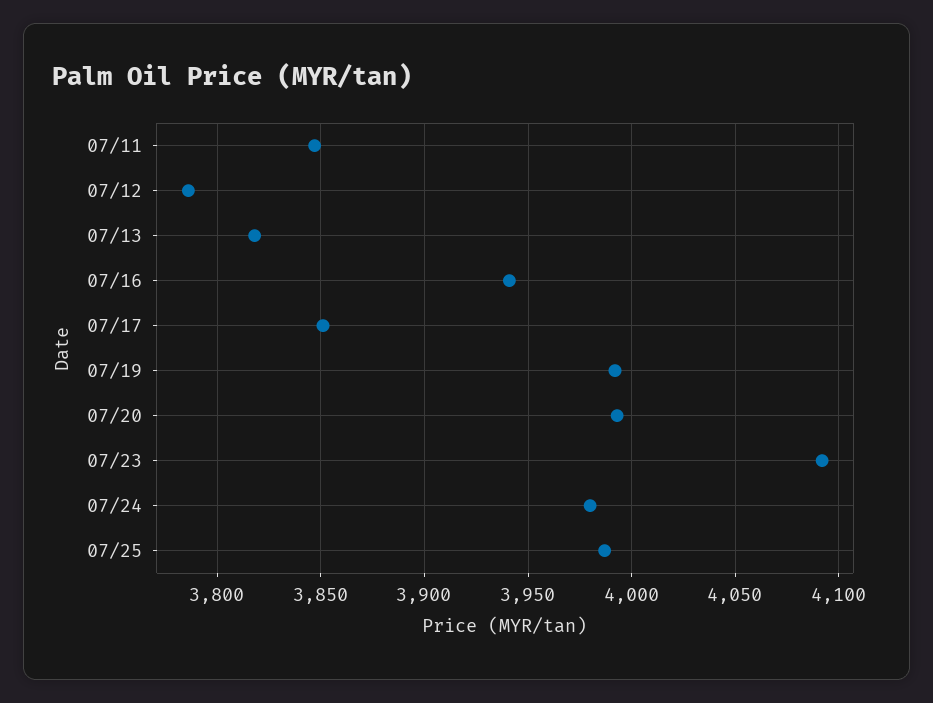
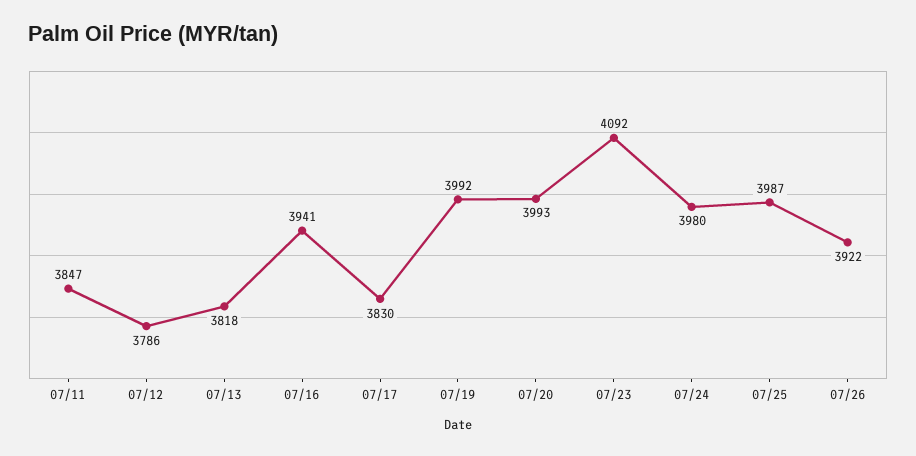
07/17: 3850 -> 3830
07/26: none -> 3922

